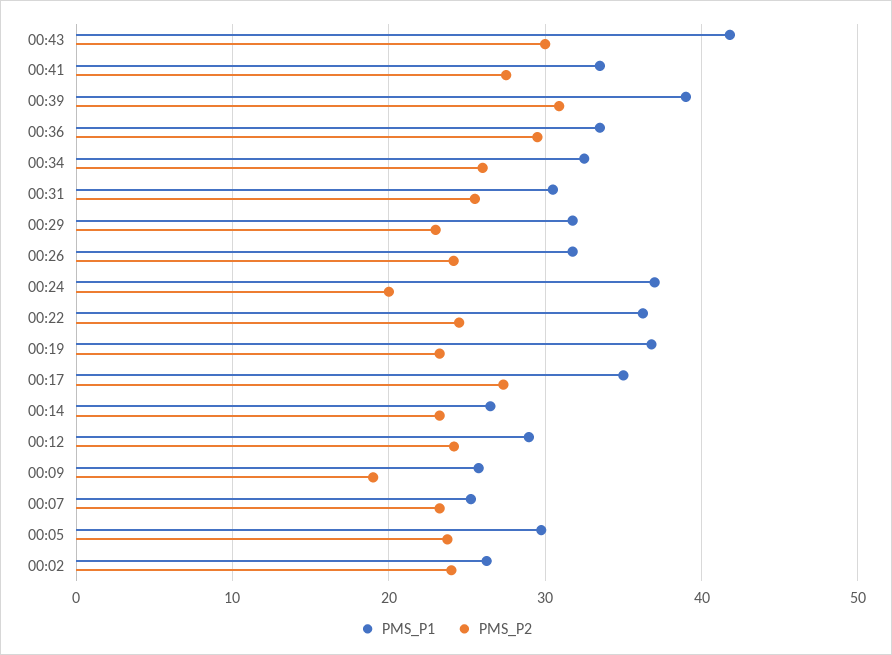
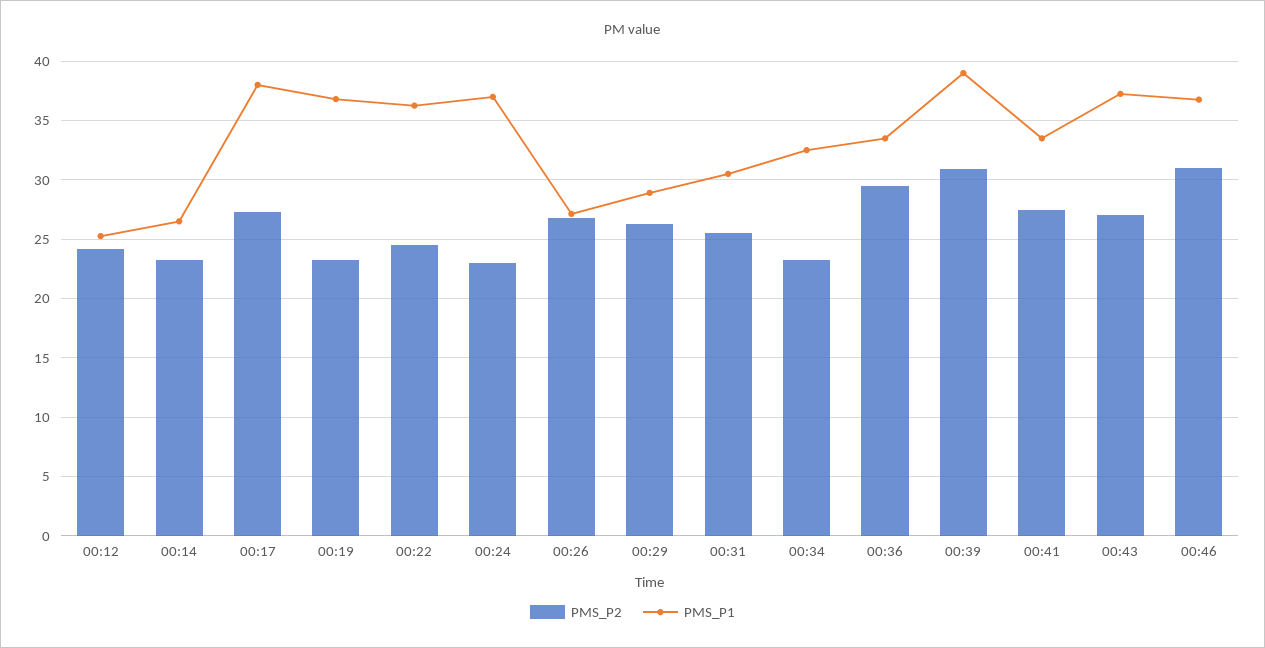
PMS_P1, 00:43: 42 -> 37
PMS_P2, 00:43: 30 -> 27
PMS_P2, 00:34: 26 -> 23
PMS_P1, 00:29: 32 -> 29
PMS_P2, 00:29: 23 -> 26
PMS_P1, 00:26: 32 -> 27
PMS_P2, 00:26: 24 -> 27
PMS_P2, 00:24: 20 -> 23
PMS_P1, 00:17: 35 -> 38
PMS_P1, 00:12: 29 -> 25
PMS_P1, 00:09: 26 -> none
PMS_P2, 00:09: 19 -> none
PMS_P1, 00:07: 25 -> none
PMS_P2, 00:07: 23 -> none
PMS_P1, 00:05: 30 -> none
PMS_P2, 00:05: 24 -> none
PMS_P1, 00:02: 26 -> none
PMS_P2, 00:02: 24 -> none
PMS_P2, 00:46: none -> 31
PMS_P1, 00:46: none -> 37

